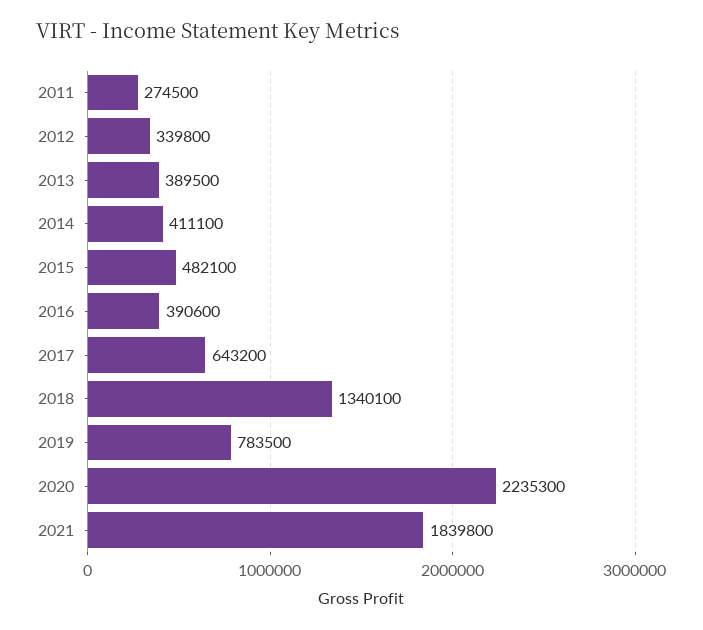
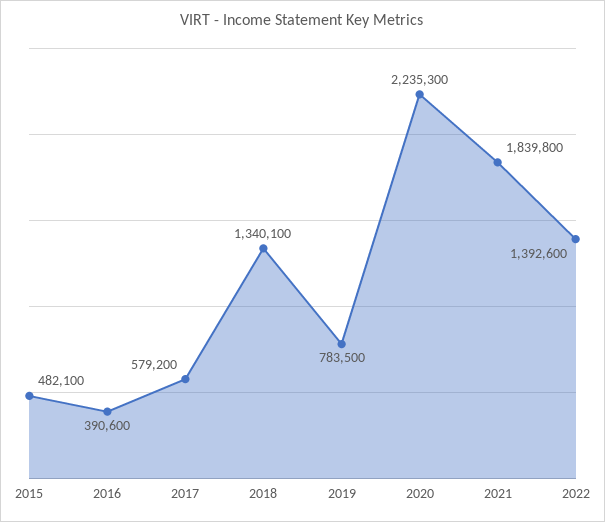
2011: 274500 -> none
2012: 339800 -> none
2013: 389500 -> none
2014: 411100 -> none
2017: 643200 -> 579200
2022: none -> 1392600

